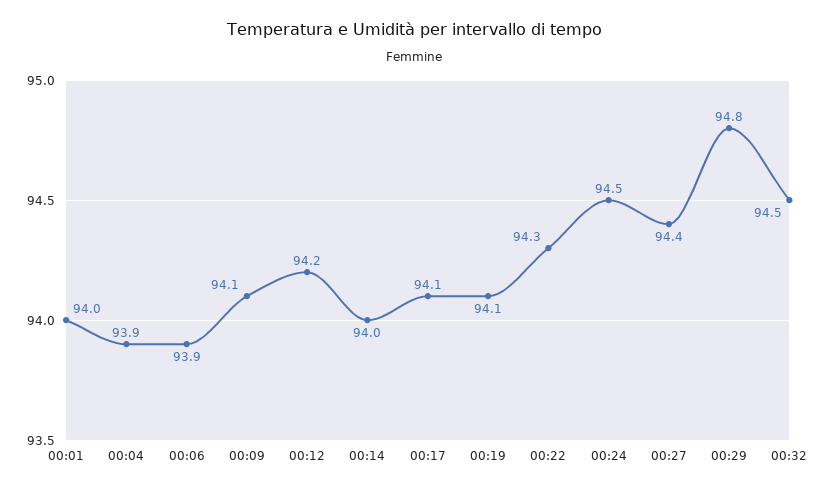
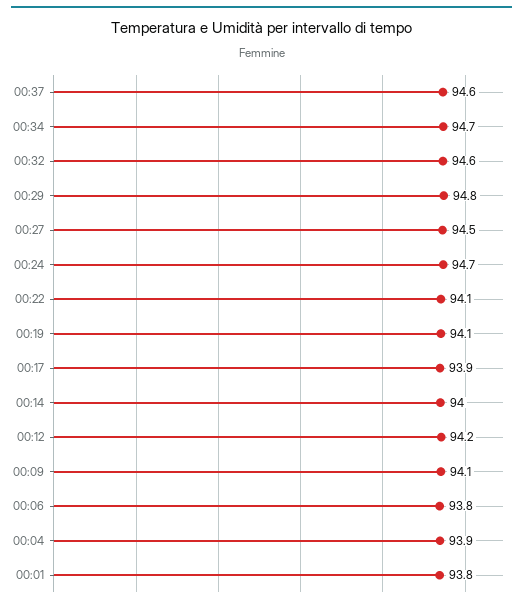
00:01: 94 -> 93.8
00:06: 93.9 -> 93.8
00:17: 94.1 -> 93.9
00:22: 94.3 -> 94.1
00:24: 94.5 -> 94.7
00:27: 94.4 -> 94.5
00:32: 94.5 -> 94.6
00:37: none -> 94.6
00:34: none -> 94.7

